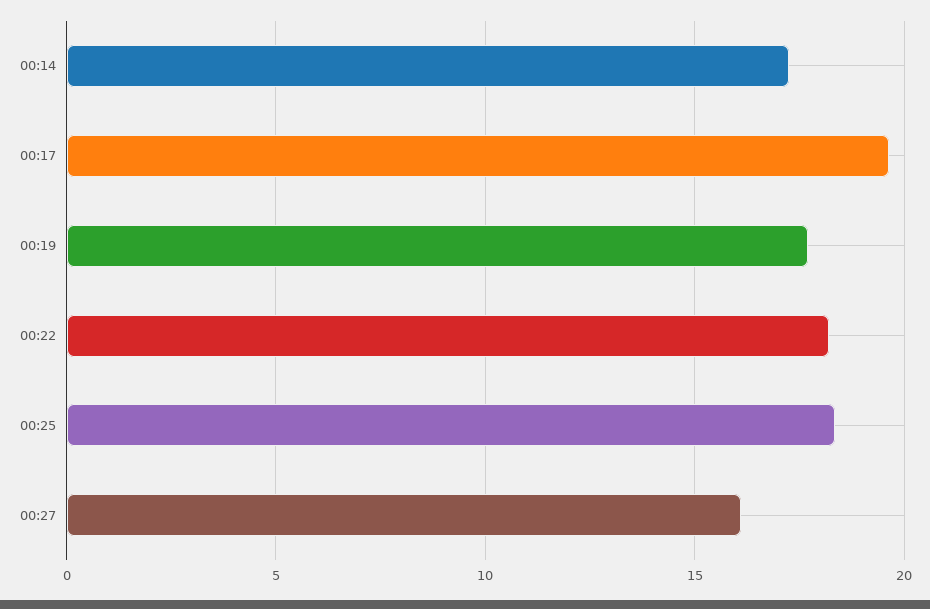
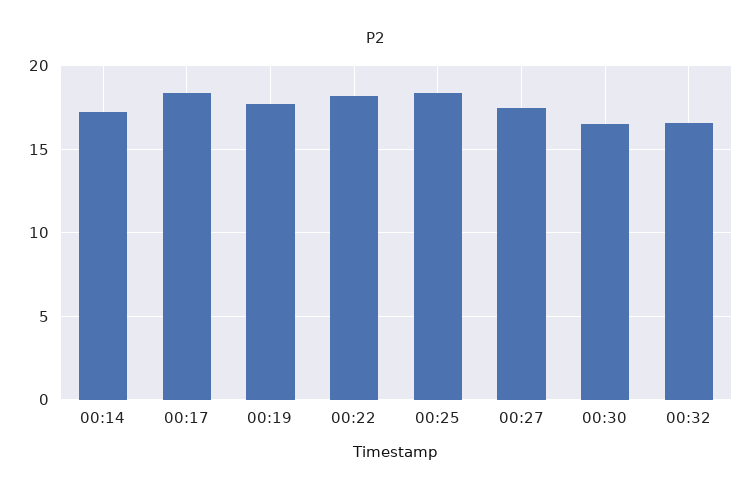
00:17: 19.5 -> 18.5
00:27: 16 -> 17.5
00:30: none -> 16.5
00:32: none -> 16.5

